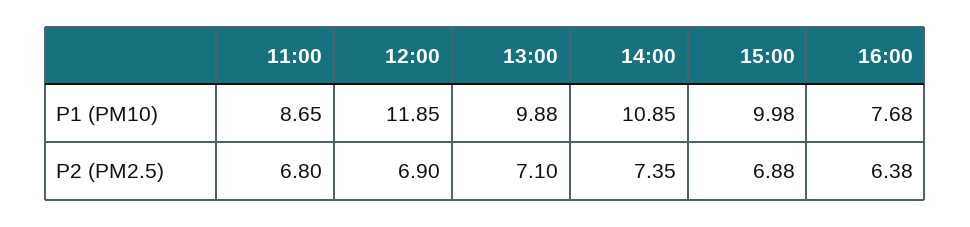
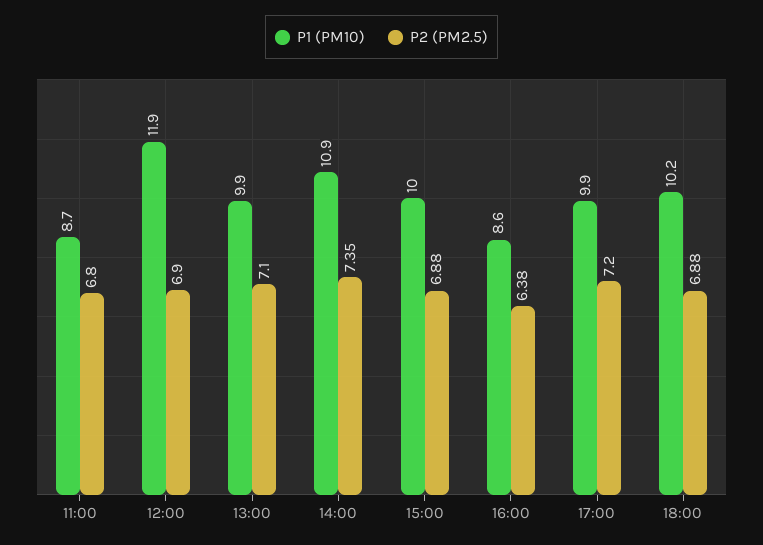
P1 (PM10), 16:00: 7.68 -> 8.6
P1 (PM10), 17:00: none -> 9.9
P2 (PM2.5), 17:00: none -> 7.2
P1 (PM10), 18:00: none -> 10.2
P2 (PM2.5), 18:00: none -> 6.88

